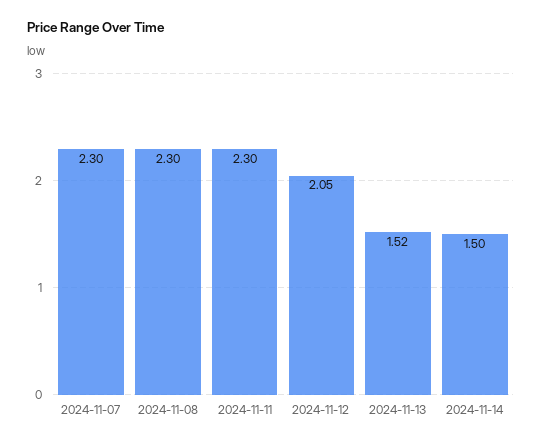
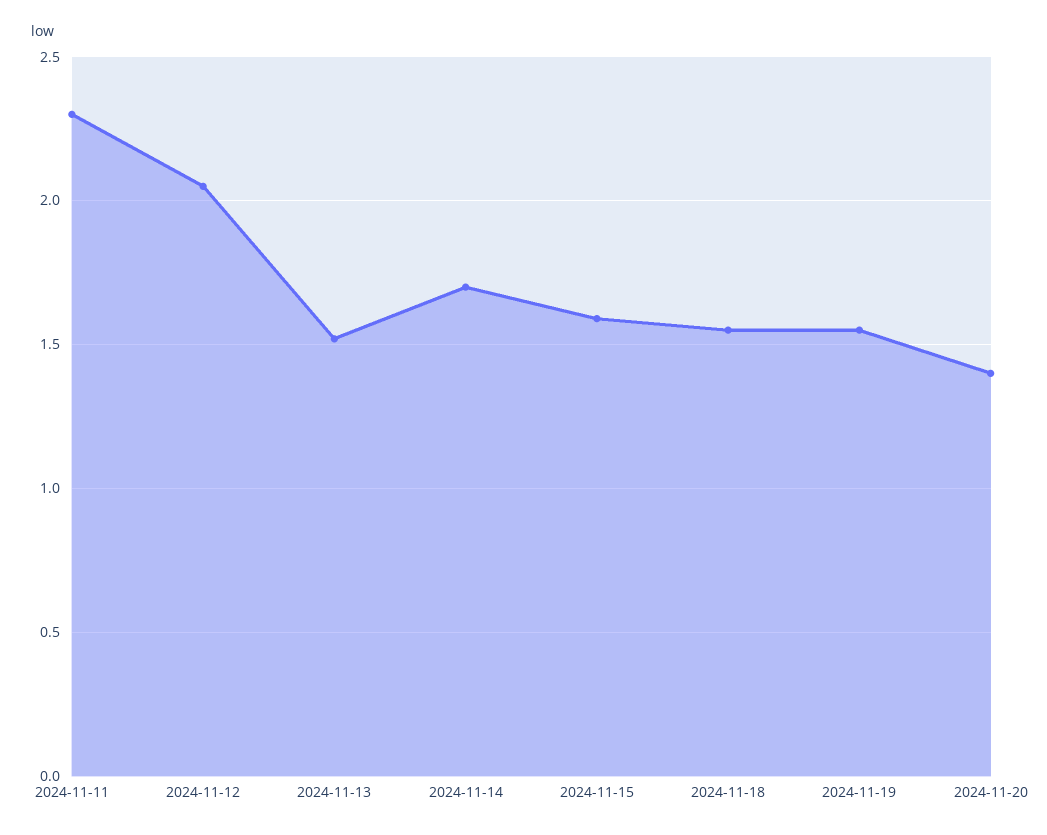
2024-11-07: 2.3 -> none
2024-11-08: 2.3 -> none
2024-11-14: 1.5 -> 1.7
2024-11-15: none -> 1.6
2024-11-18: none -> 1.55
2024-11-19: none -> 1.55
2024-11-20: none -> 1.4

